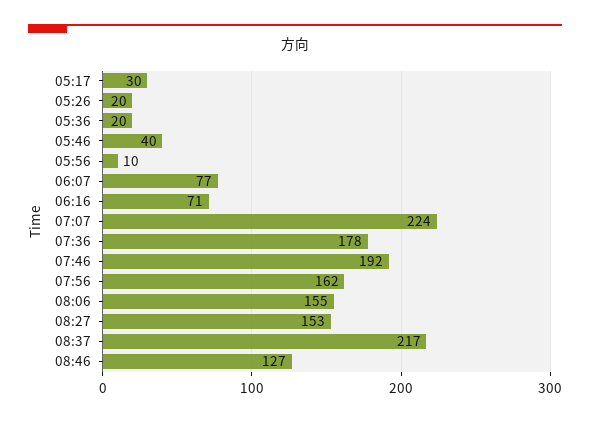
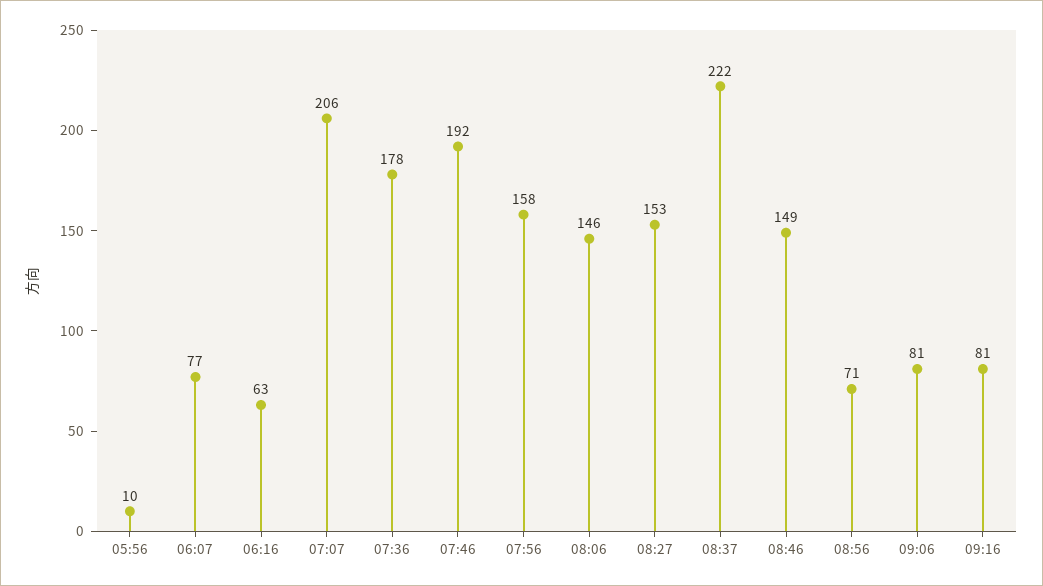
05:17: 30 -> none
05:26: 20 -> none
05:36: 20 -> none
05:46: 40 -> none
06:16: 71 -> 63
07:07: 224 -> 206
07:56: 162 -> 158
08:06: 155 -> 146
08:37: 217 -> 222
08:46: 127 -> 149
08:56: none -> 71
09:06: none -> 81
09:16: none -> 81

